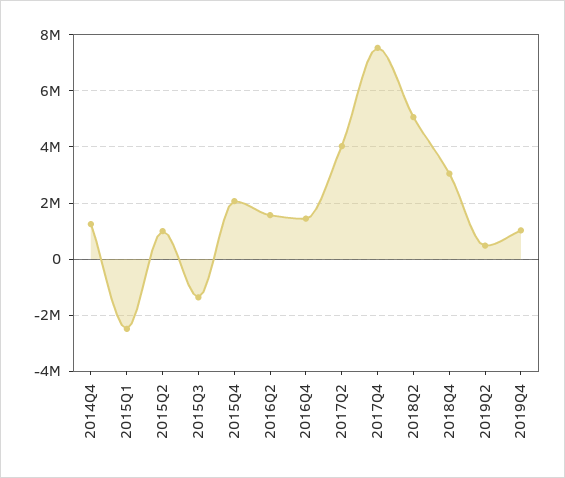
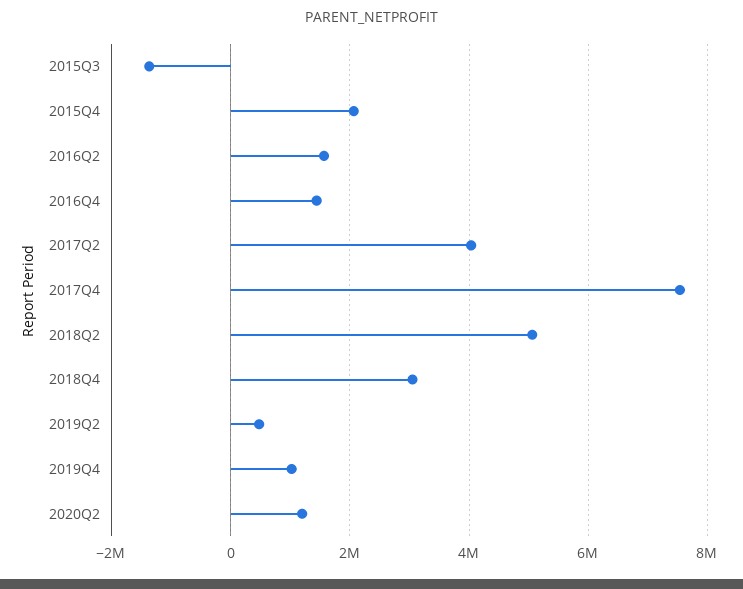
2014Q4: 1250000 -> none
2015Q1: -2500000 -> none
2015Q2: 1000000 -> none
2020Q2: none -> 1200000

